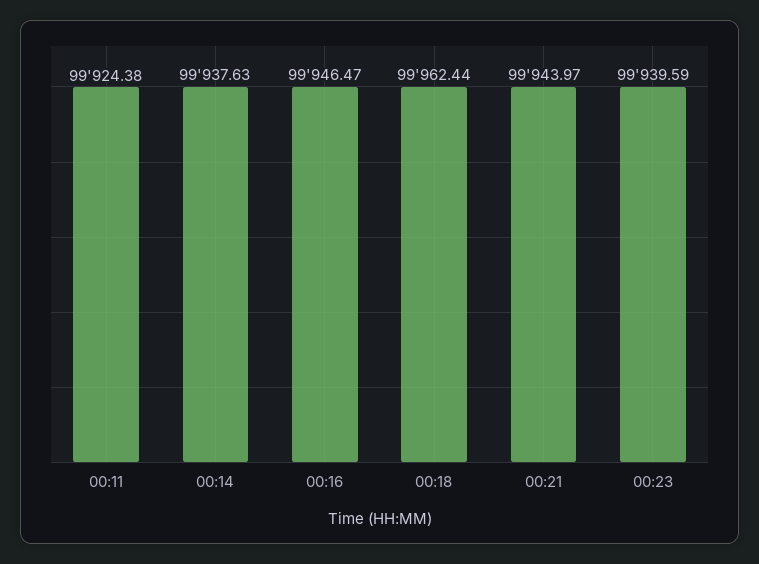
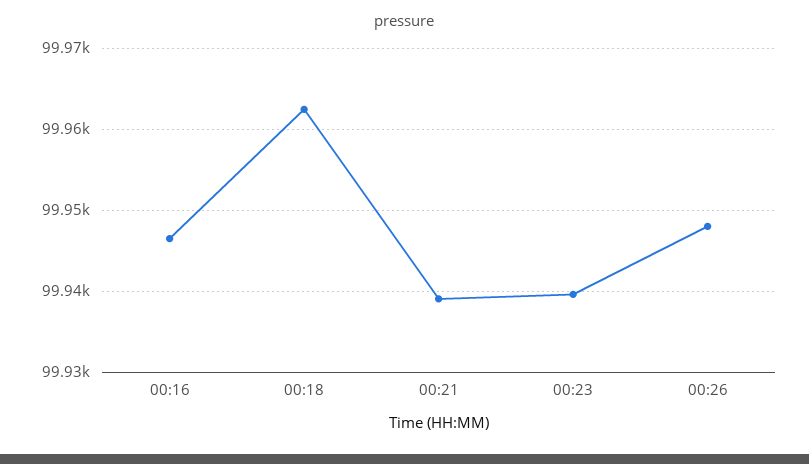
00:11: 99924.38 -> none
00:14: 99937.63 -> none
00:21: 99943.97 -> 99939
00:26: none -> 99948

